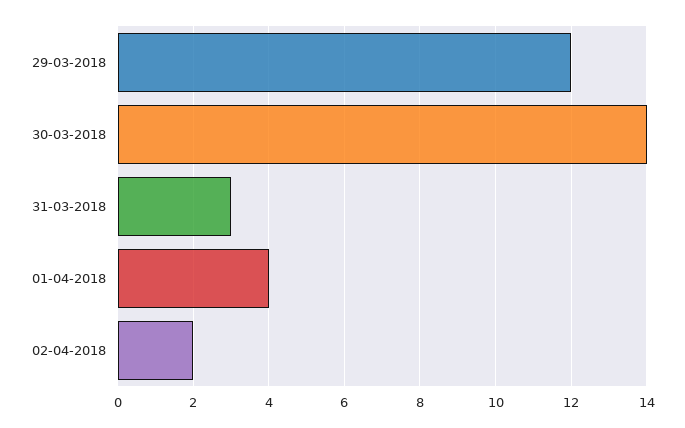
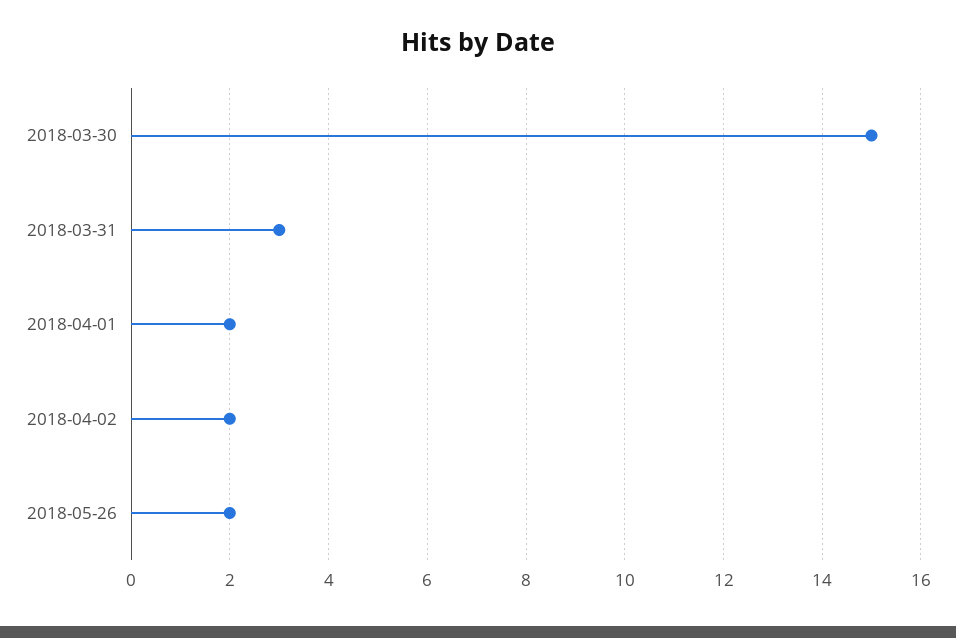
29-03-2018: 12 -> none
30-03-2018: 14 -> 15
01-04-2018: 4 -> 2
2018-05-26: none -> 2

